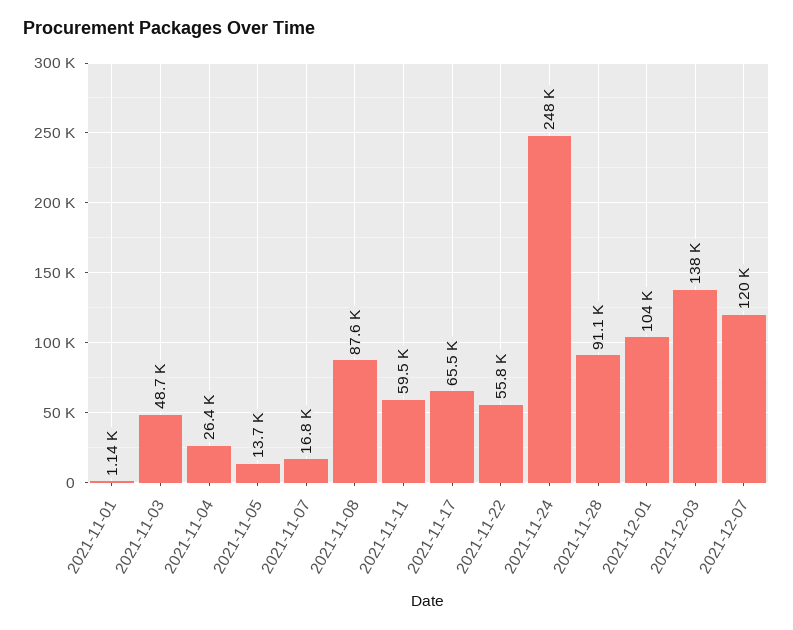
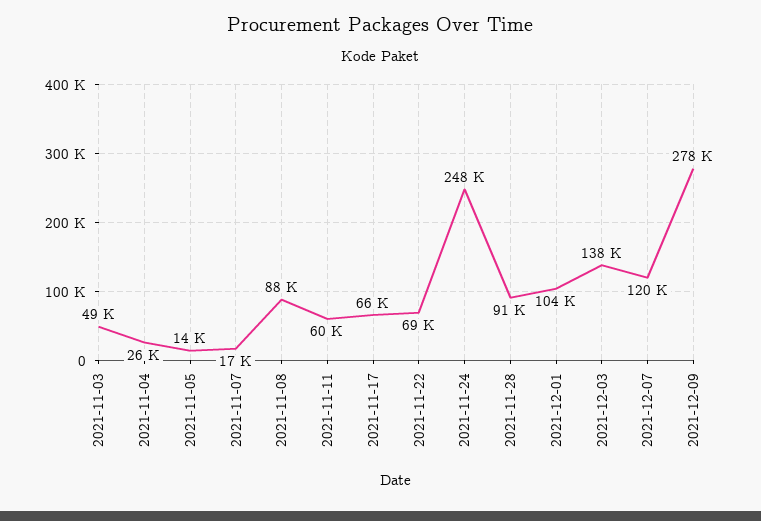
2021-11-01: 1140 -> none
2021-11-22: 55800 -> 69000
2021-12-09: none -> 278000

